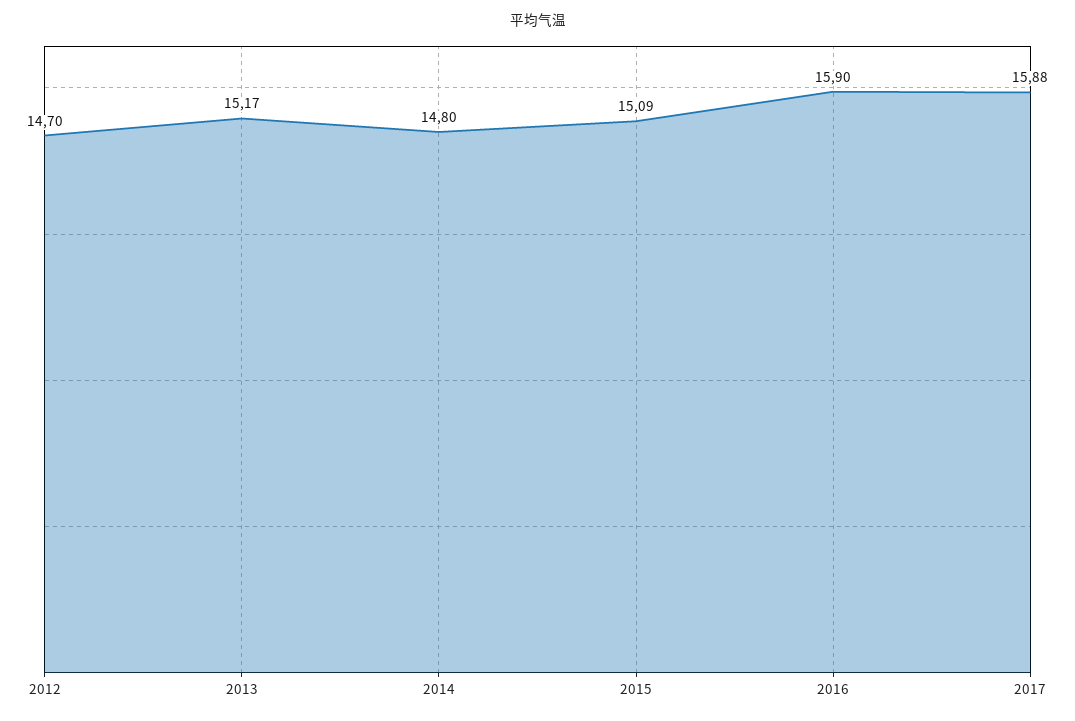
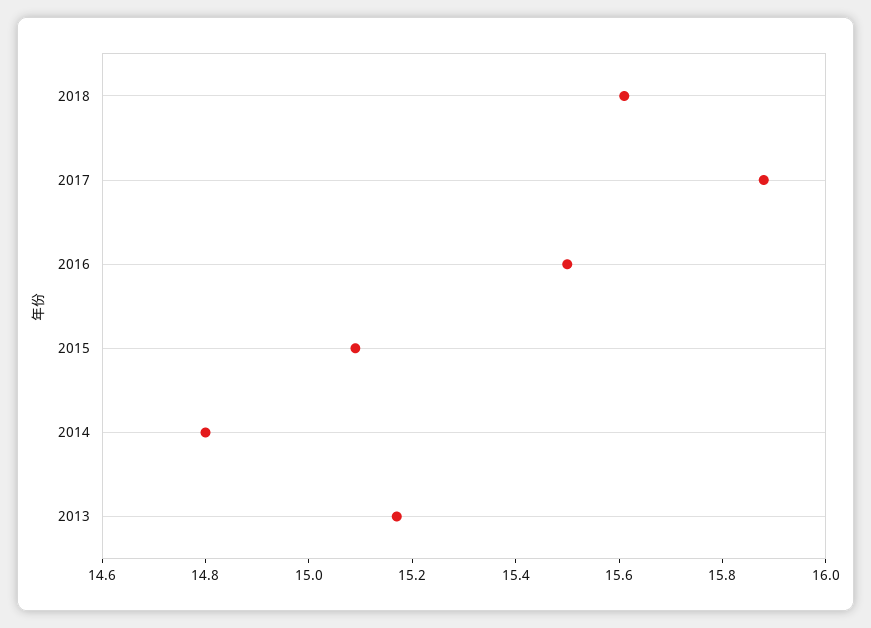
2012: 14.7 -> none
2016: 15.9 -> 15.5
2018: none -> 15.6

